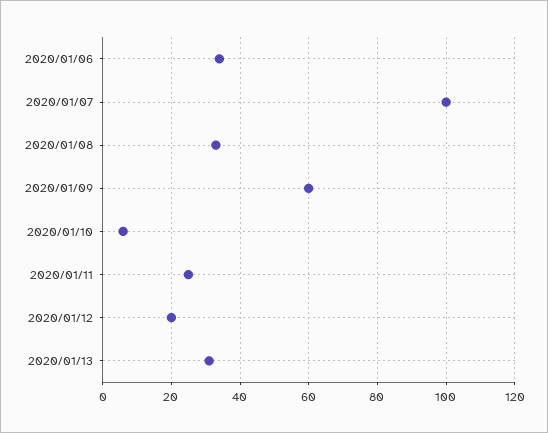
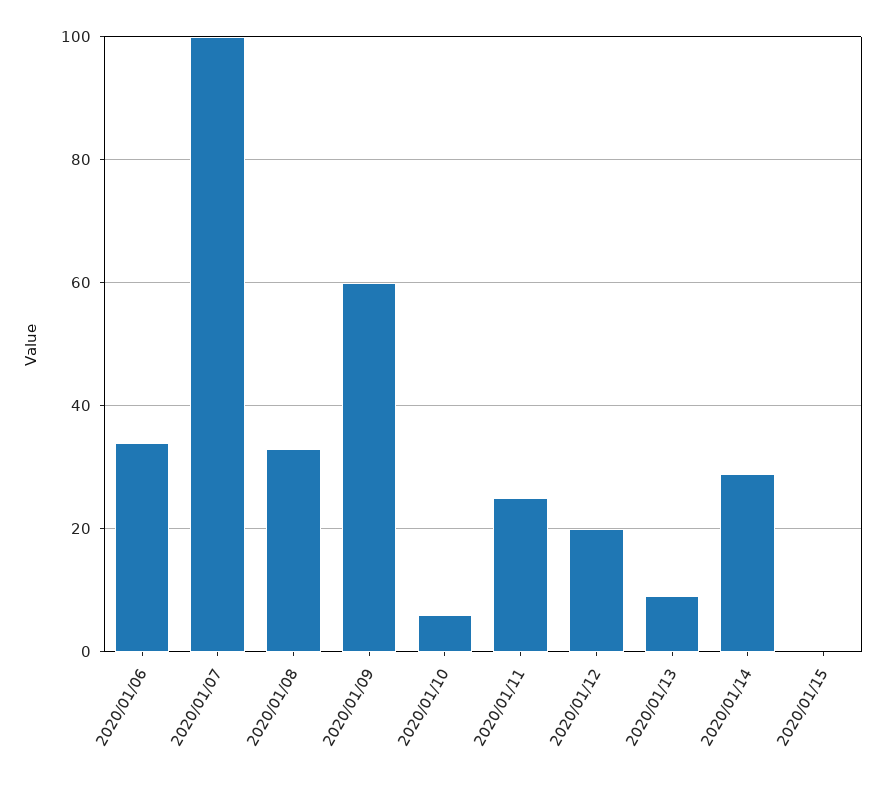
2020/01/13: 30 -> 10
2020/01/14: none -> 30
2020/01/15: none -> 0

